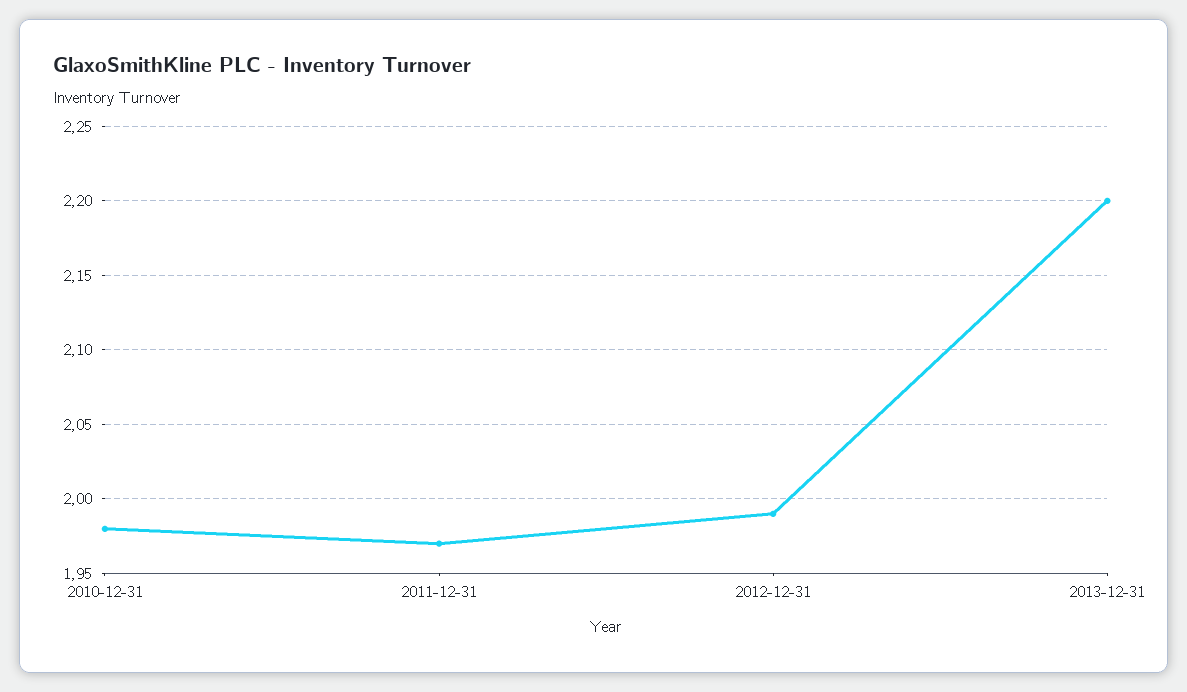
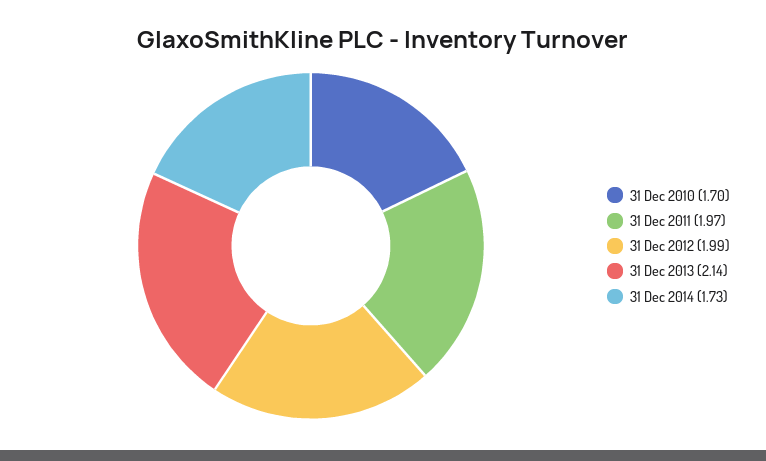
2010-12-31: 1.98 -> 1.7
2013-12-31: 2.2 -> 2.14
31 Dec 2014: none -> 1.73

